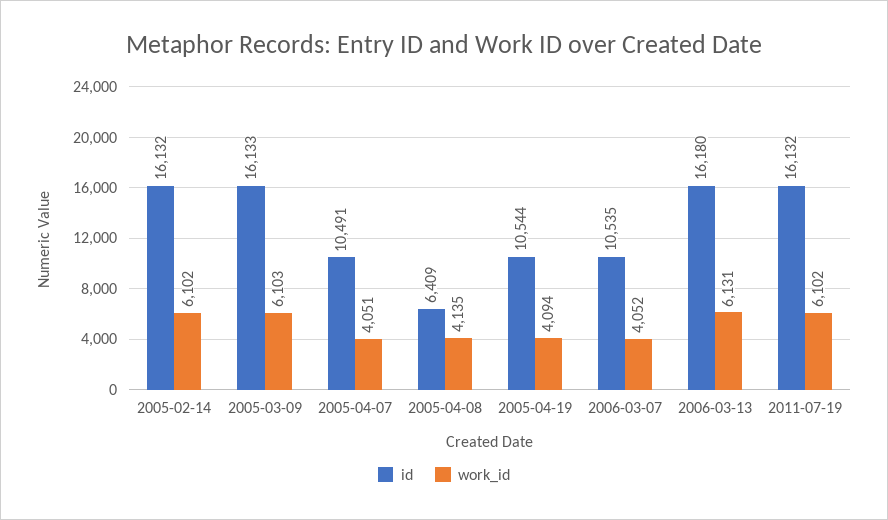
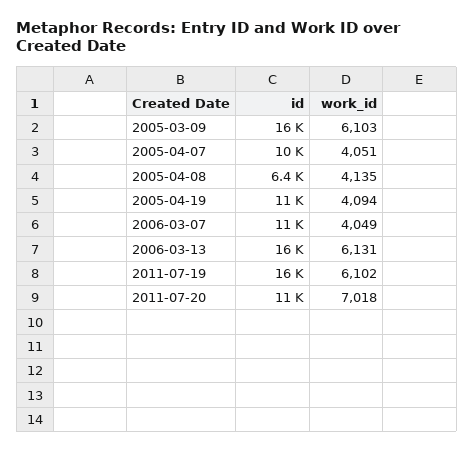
id, 2005-02-14: 16132 -> none
work_id, 2005-02-14: 6102 -> none
work_id, 2006-03-07: 4052 -> 4049
id, 2011-07-20: none -> 11000
work_id, 2011-07-20: none -> 7018

